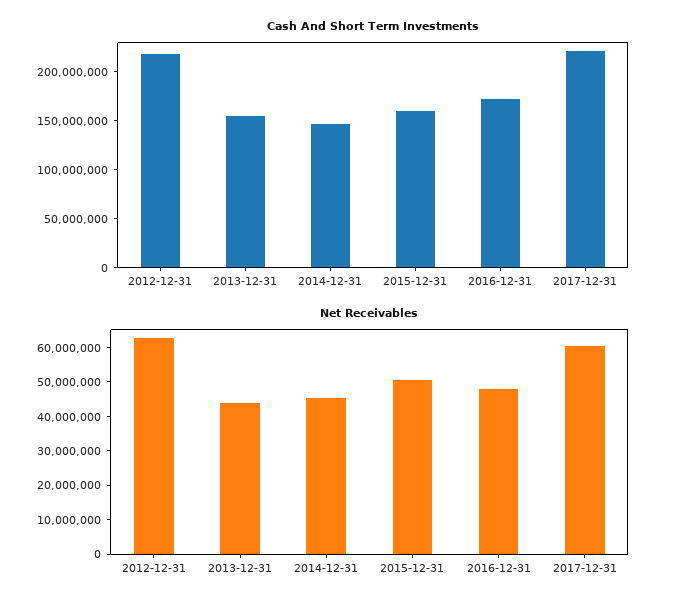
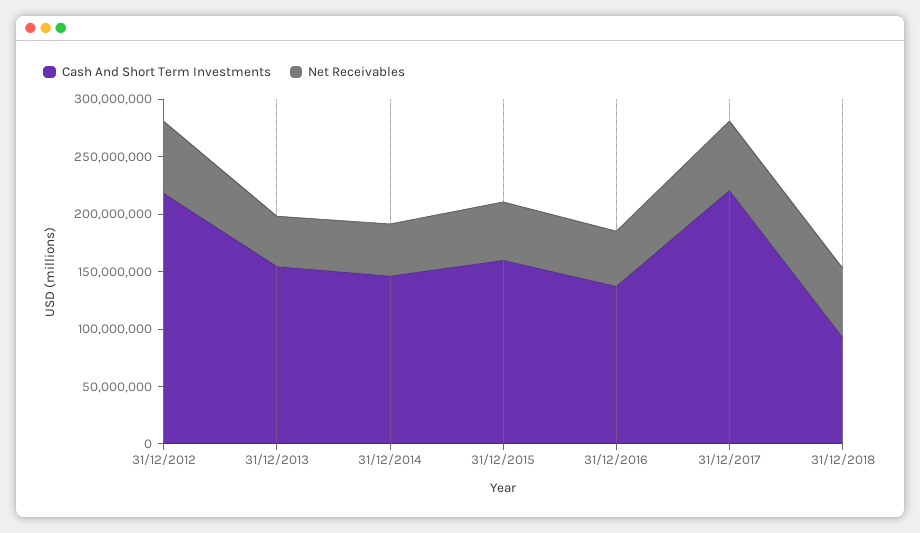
Cash And Short Term Investments, 2016-12-31: 170000000 -> 140000000
Cash And Short Term Investments, 31/12/2018: none -> 90000000
Net Receivables, 31/12/2018: none -> 60000000

